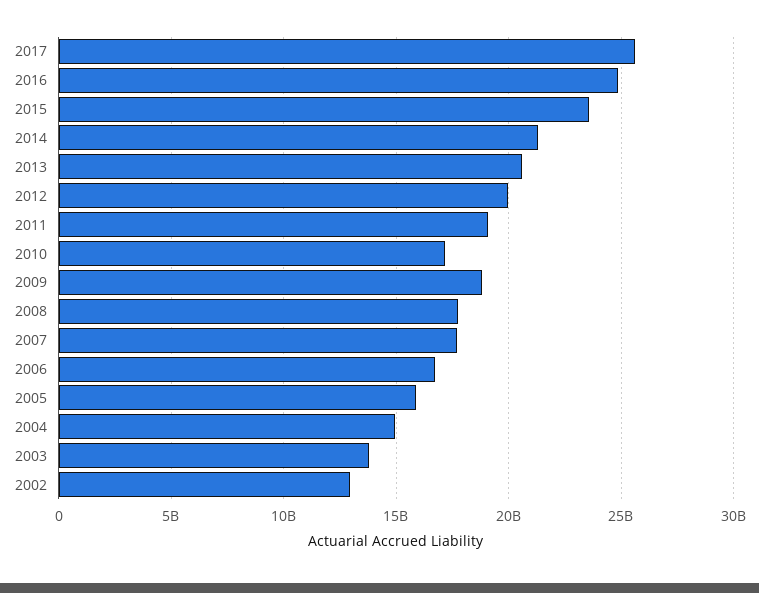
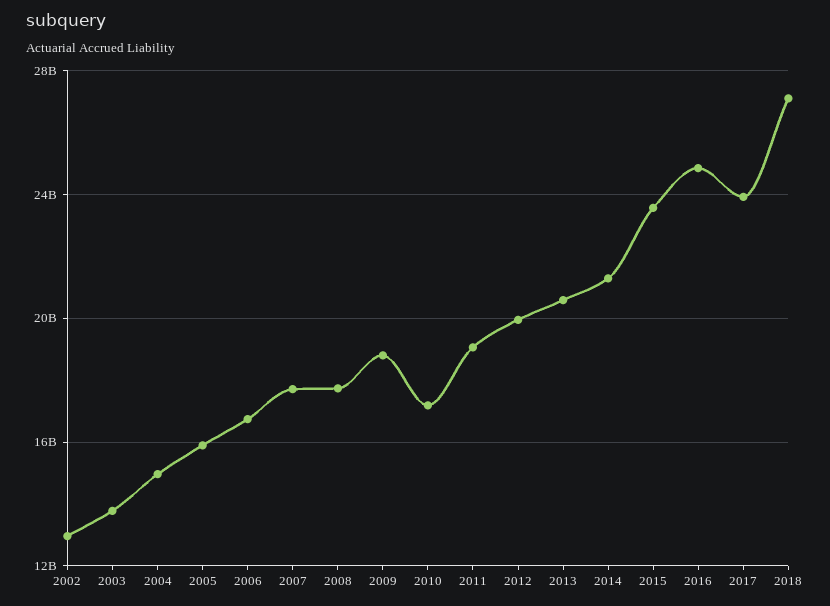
2017: 25500000000 -> 24000000000
2018: none -> 27000000000

